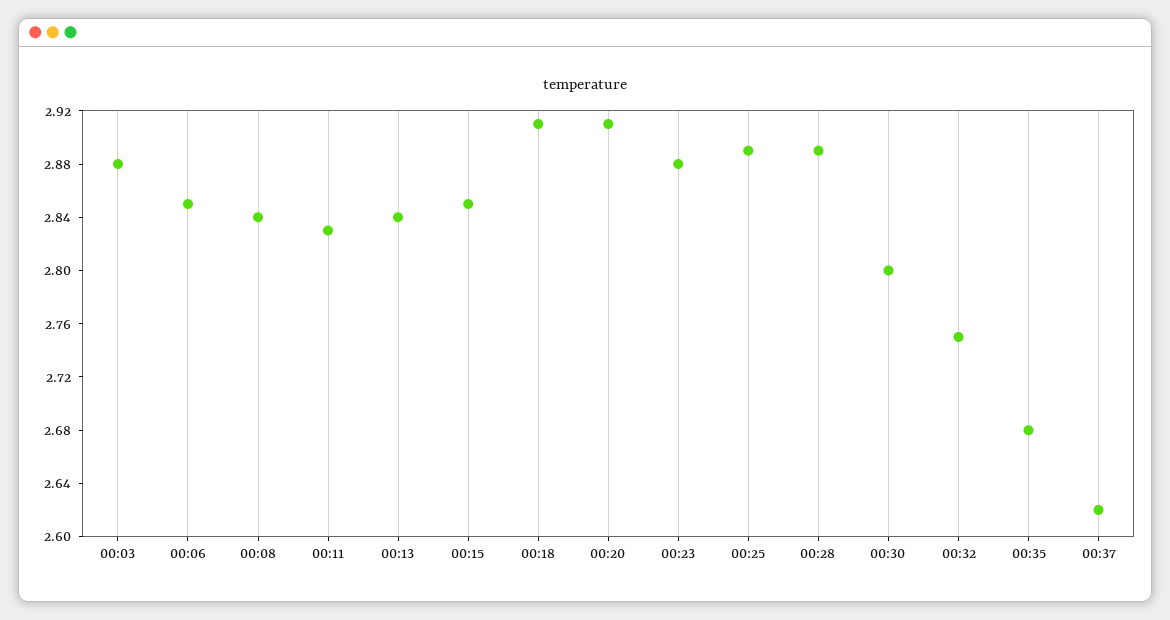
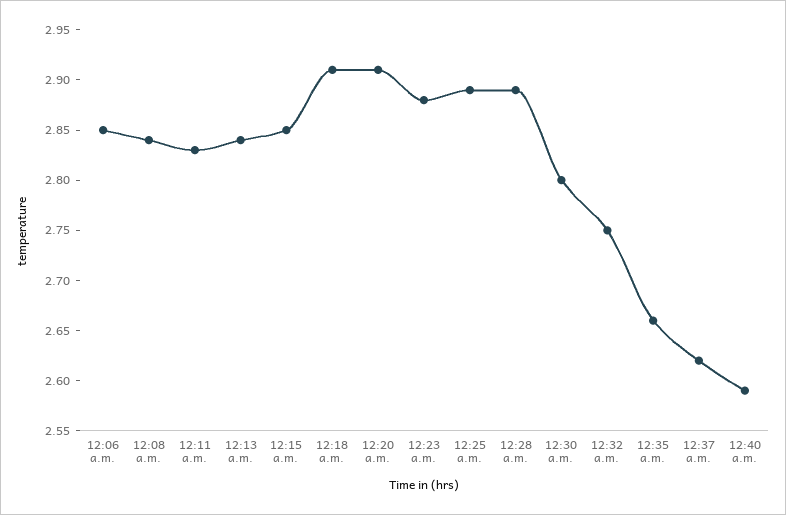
00:03: 2.88 -> none
00:35: 2.68 -> 2.66
12:40 a.m.: none -> 2.59

